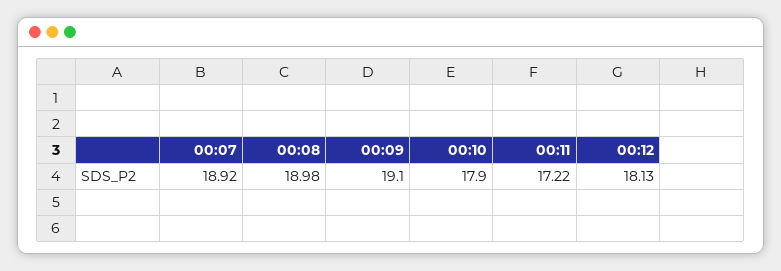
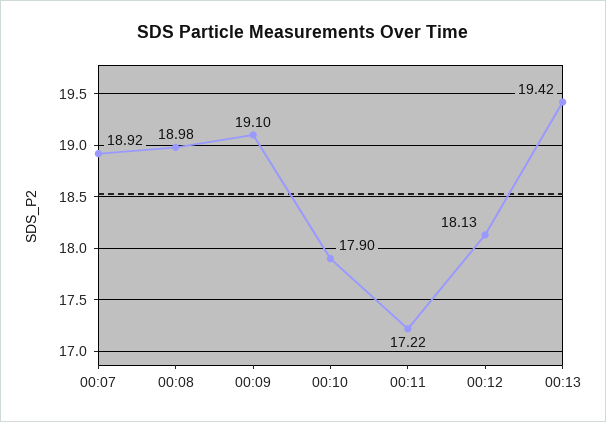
00:13: none -> 19.42

